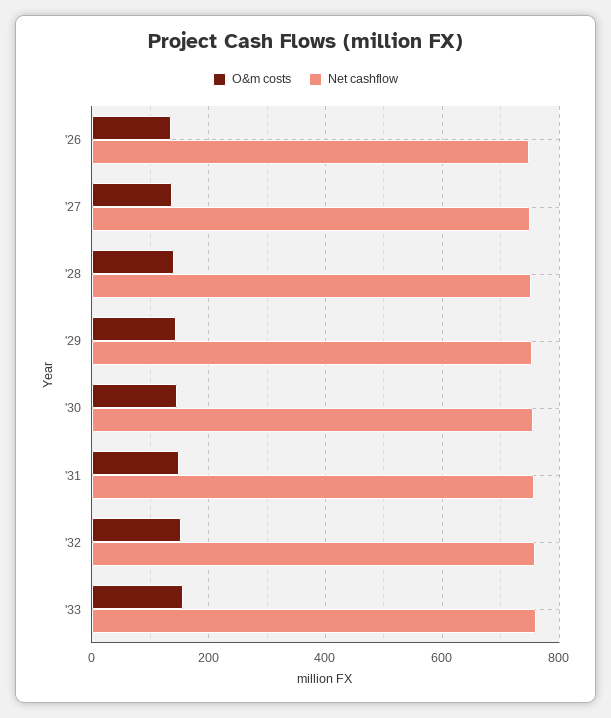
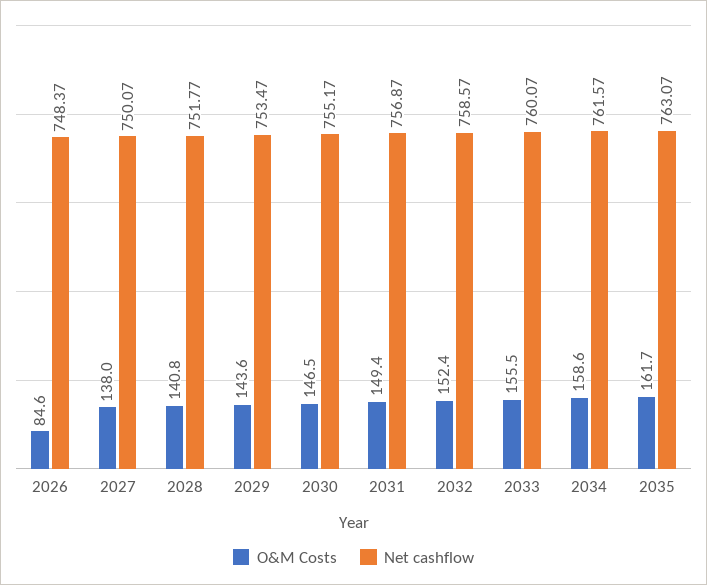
O&m costs, '26: 140 -> 84.6
O&m costs, 2034: none -> 158.6
Net cashflow, 2034: none -> 761.57
O&m costs, 2035: none -> 161.7
Net cashflow, 2035: none -> 763.07

